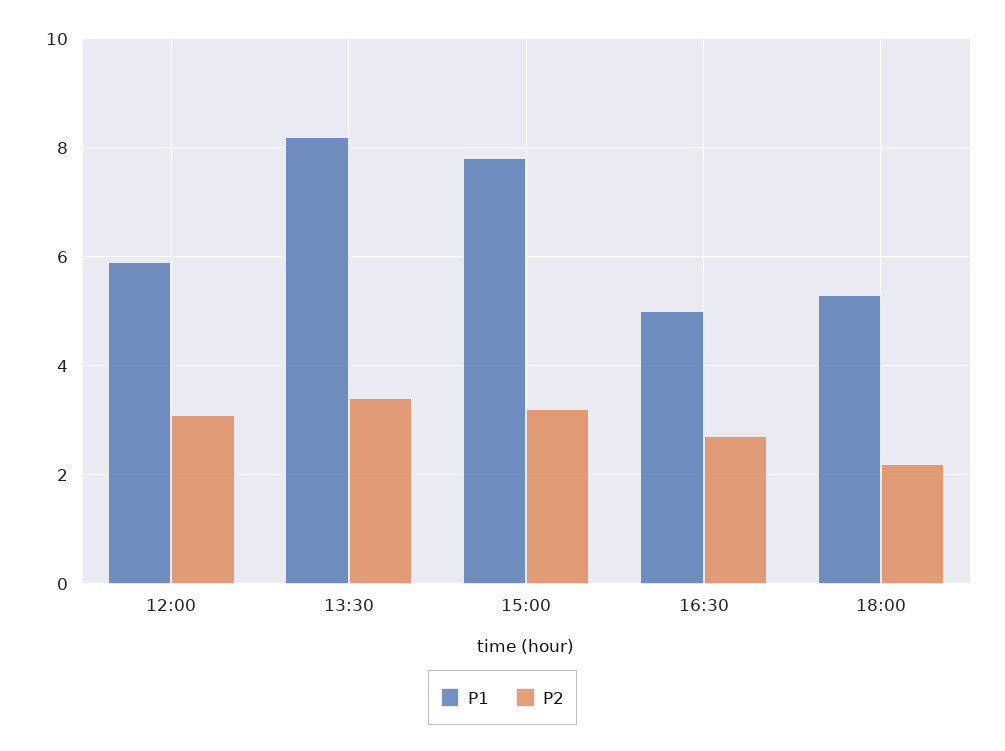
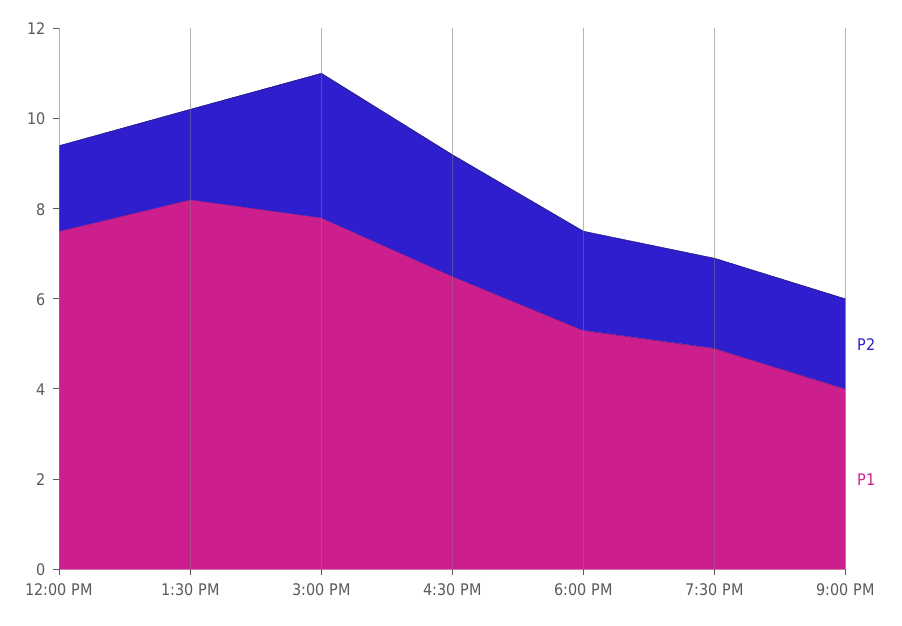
P1, 12:00: 6 -> 7.5
P2, 12:00: 3 -> 2
P2, 13:30: 3.5 -> 2
P1, 16:30: 5 -> 6.5
P2, 7:30 PM: none -> 2
P1, 7:30 PM: none -> 5
P2, 9:00 PM: none -> 2
P1, 9:00 PM: none -> 4

